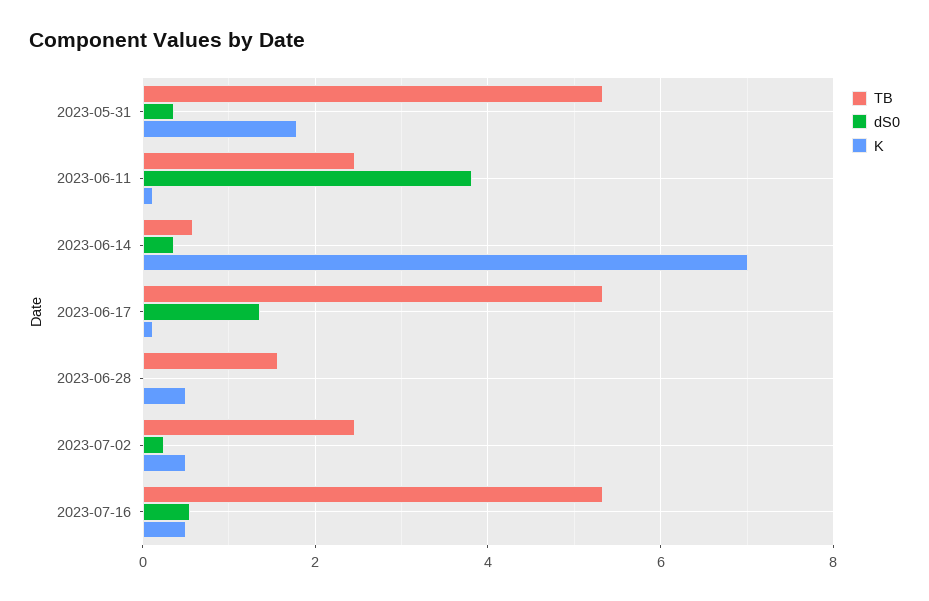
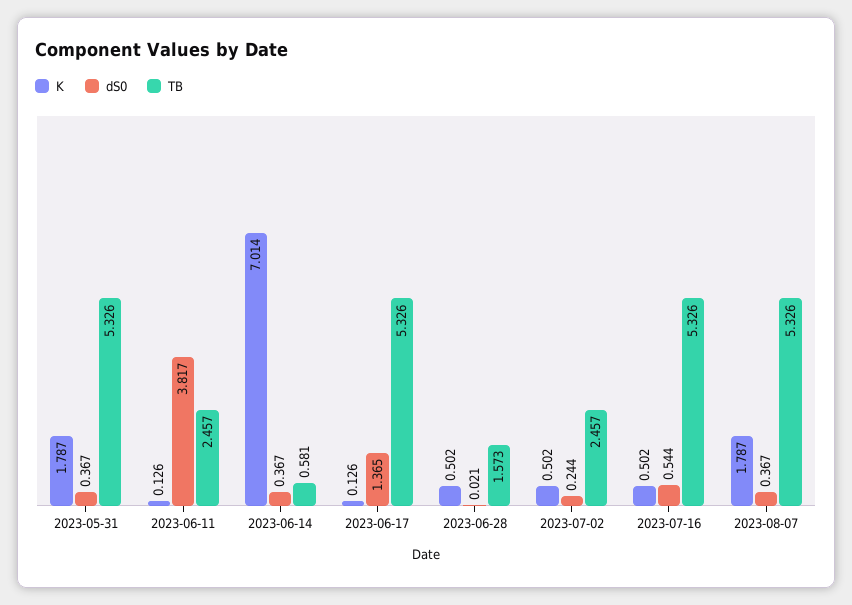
K, 2023-08-07: none -> 1.787
dS0, 2023-08-07: none -> 0.367
TB, 2023-08-07: none -> 5.326

